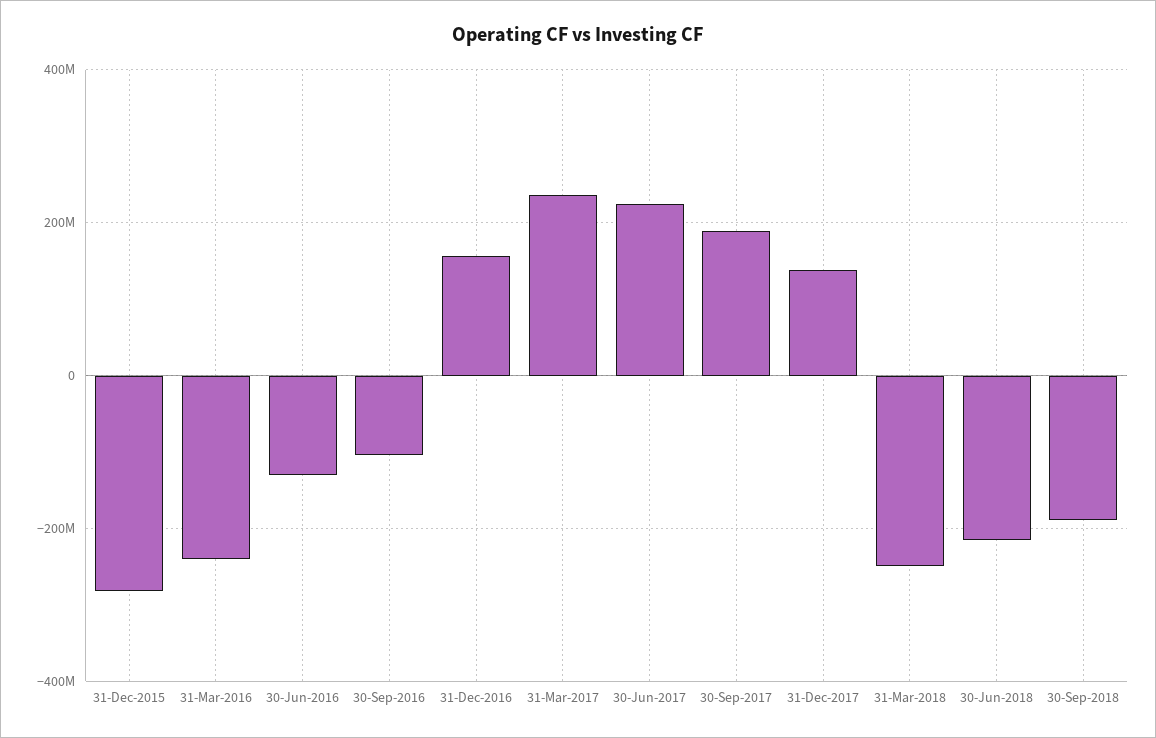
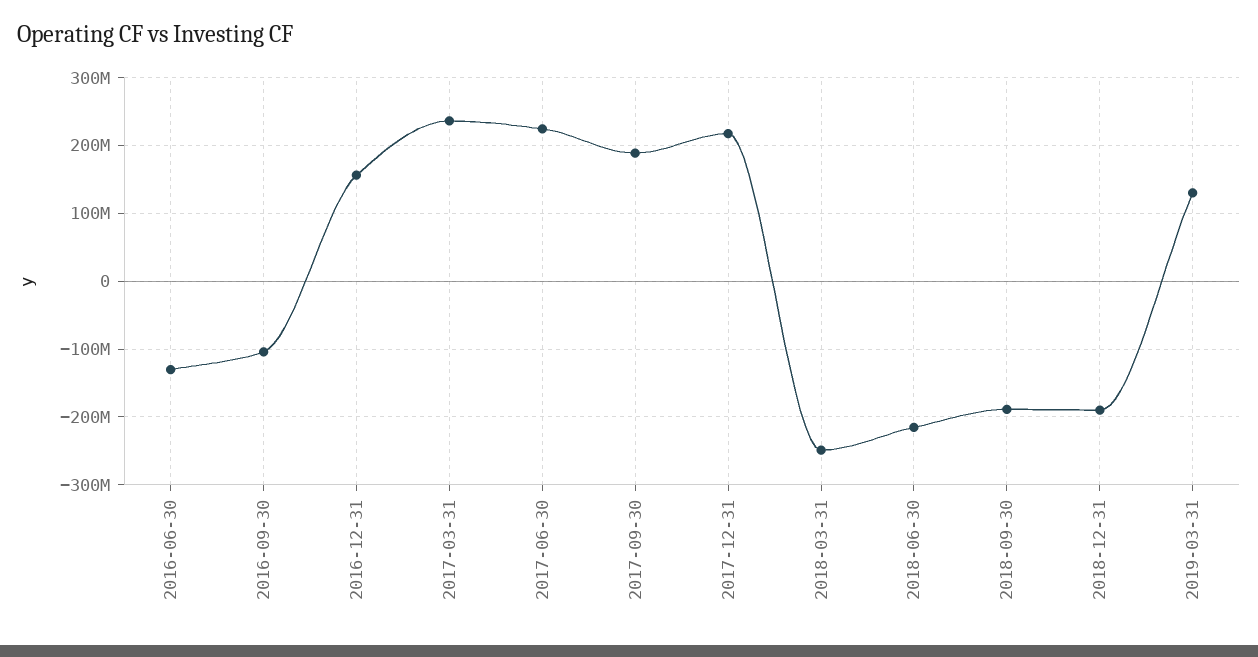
31-Dec-2015: -280000000 -> none
31-Mar-2016: -240000000 -> none
31-Dec-2017: 140000000 -> 220000000
2018-12-31: none -> -190000000
2019-03-31: none -> 130000000

